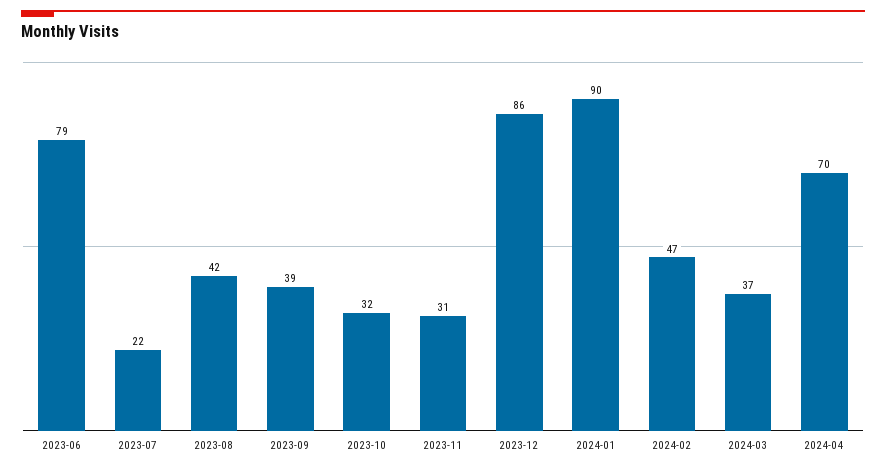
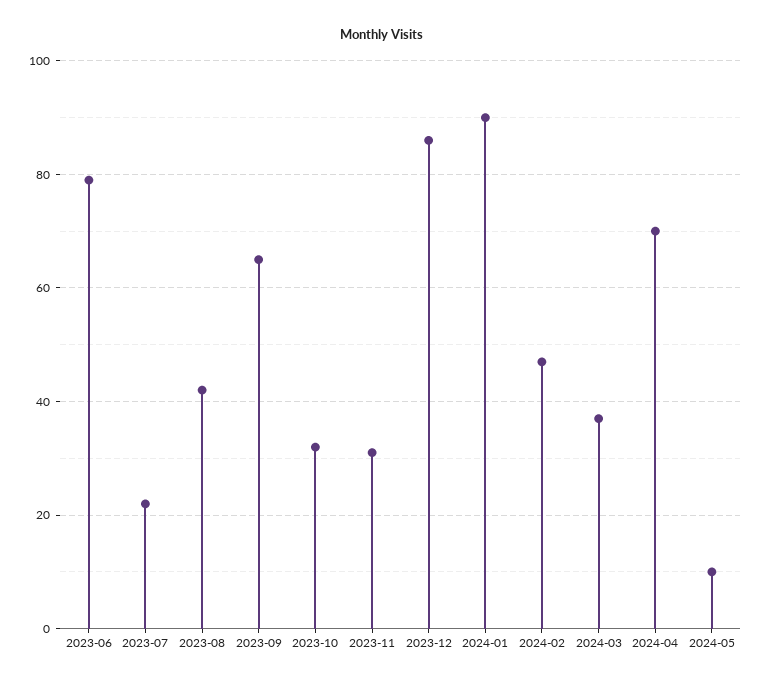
2023-09: 39 -> 65
2024-05: none -> 10

